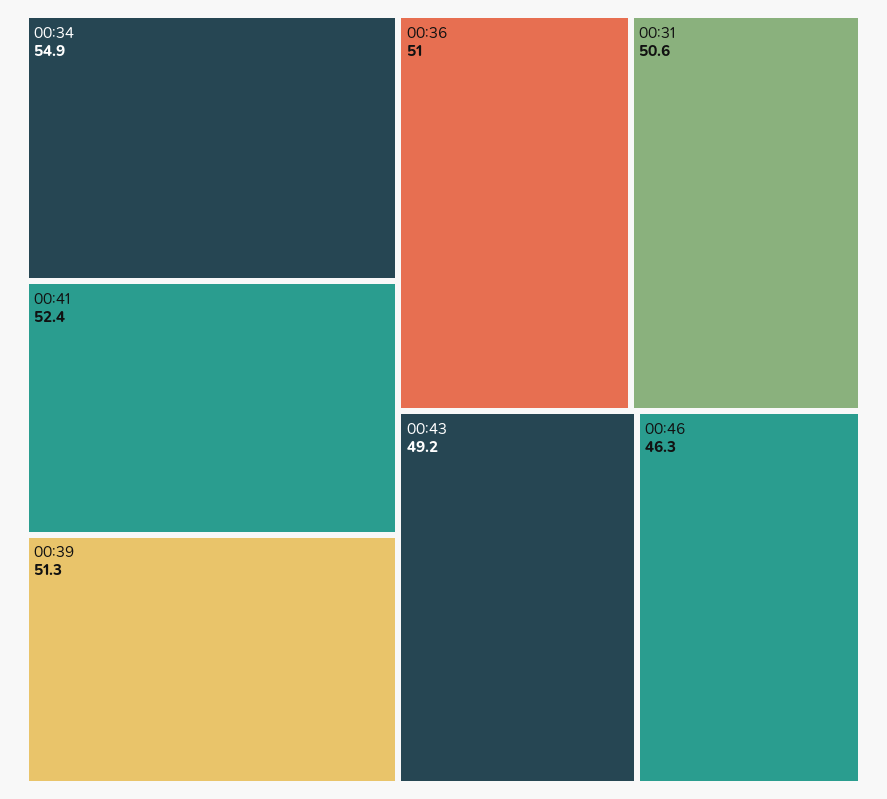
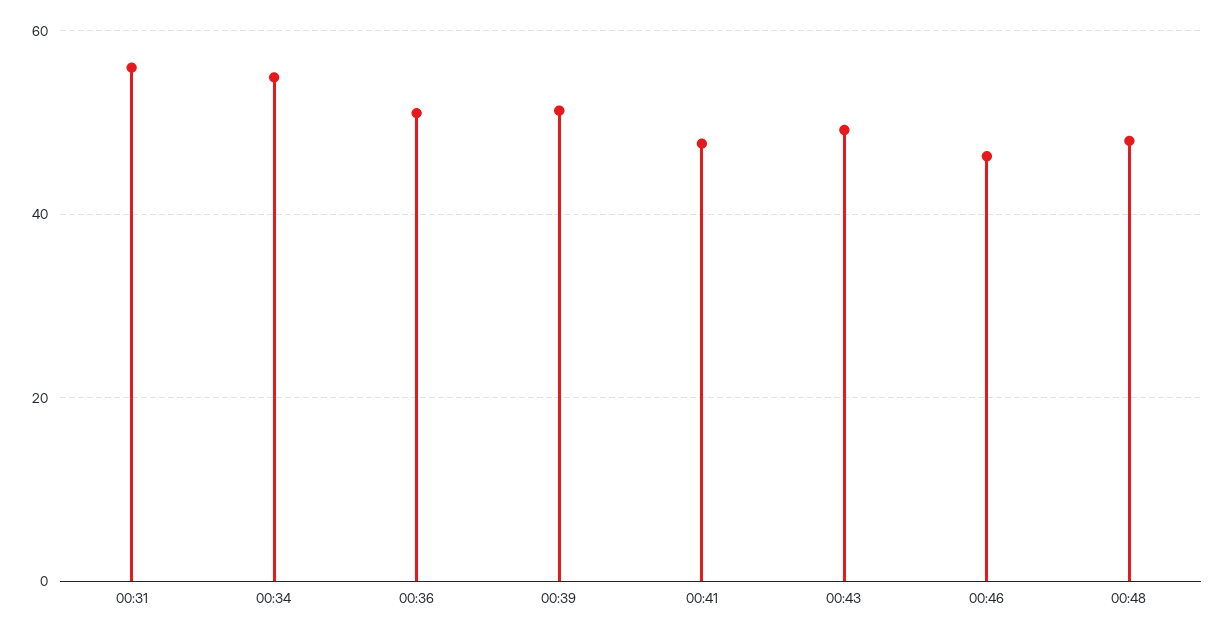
00:41: 52.4 -> 48
00:31: 50.6 -> 56
00:48: none -> 48

